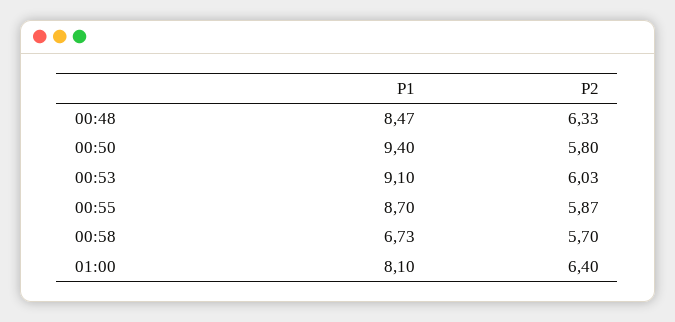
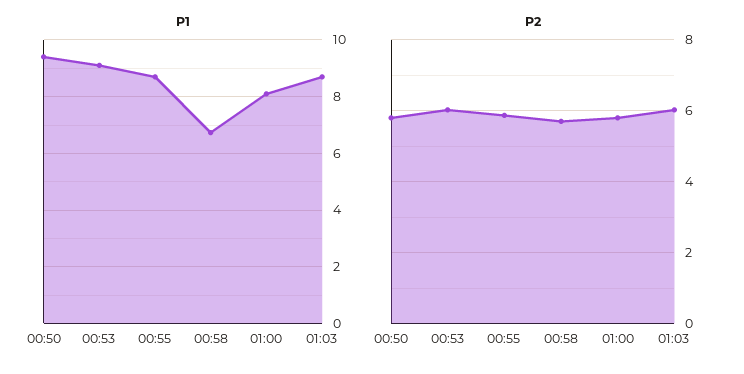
P1, 00:48: 8.47 -> none
P2, 00:48: 6.33 -> none
P2, 01:00: 6.4 -> 5.8
P1, 01:03: none -> 8.75
P2, 01:03: none -> 6

